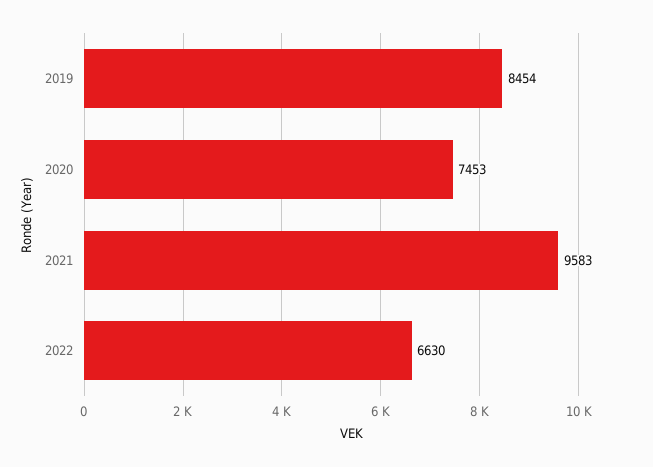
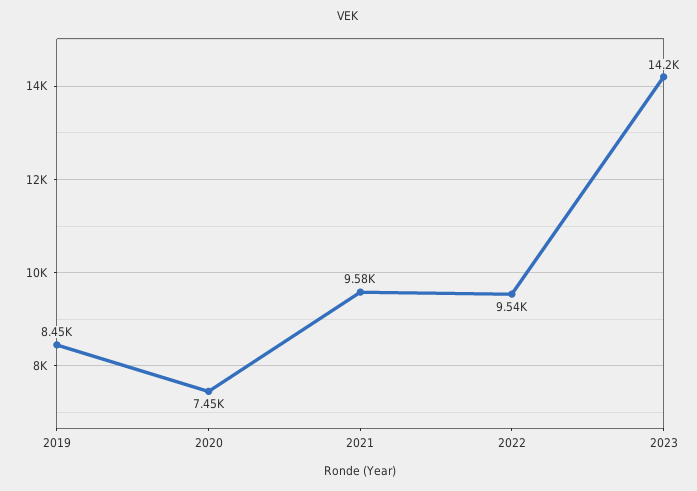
2022: 6630 -> 9540
2023: none -> 14200

